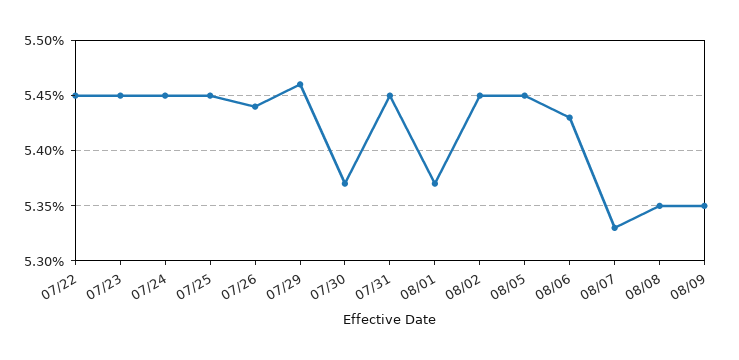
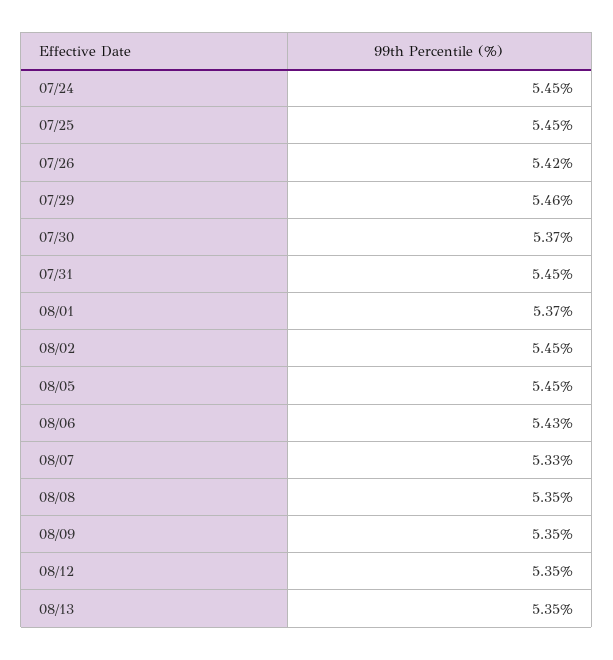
07/22: 5.45 -> none
07/23: 5.45 -> none
07/26: 5.44 -> 5.42
08/12: none -> 5.35
08/13: none -> 5.35

